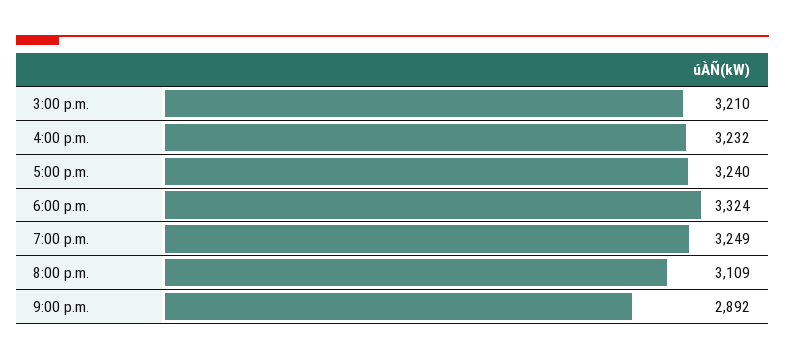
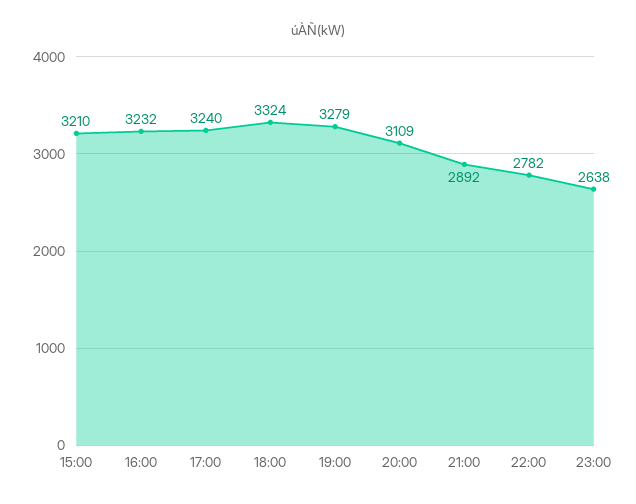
7:00 p.m.: 3249 -> 3279
22:00: none -> 2782
23:00: none -> 2638

